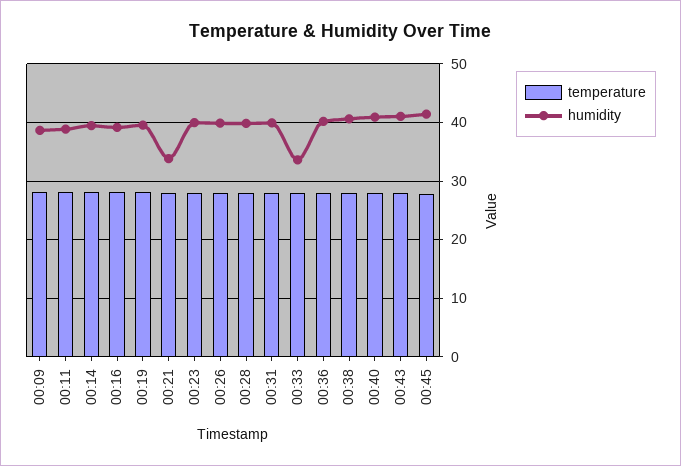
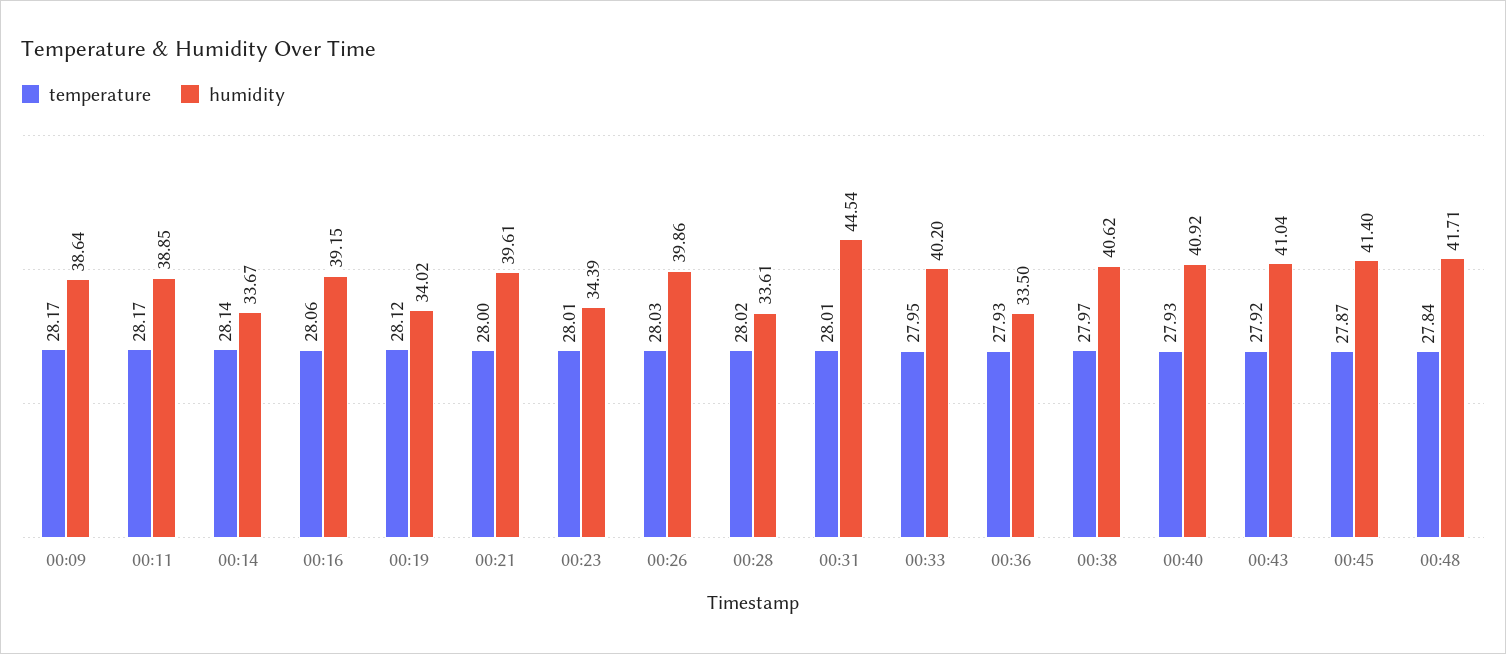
humidity, 00:14: 40 -> 33.67
humidity, 00:19: 40 -> 34.02
humidity, 00:21: 34 -> 39.61
humidity, 00:23: 40 -> 34.39
humidity, 00:28: 40 -> 33.61
humidity, 00:31: 40 -> 44.54
humidity, 00:33: 34 -> 40.2
humidity, 00:36: 40 -> 33.5
temperature, 00:48: none -> 27.84
humidity, 00:48: none -> 41.71

